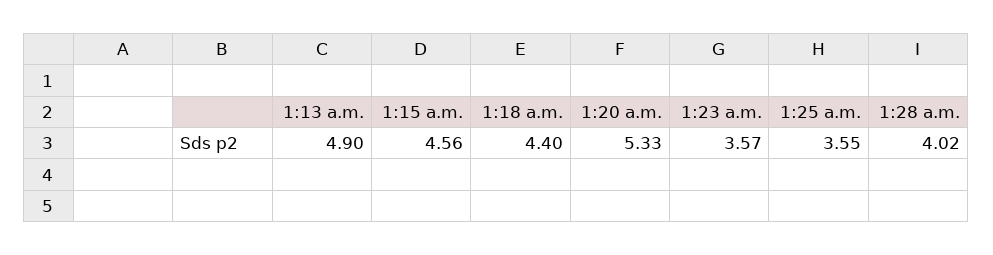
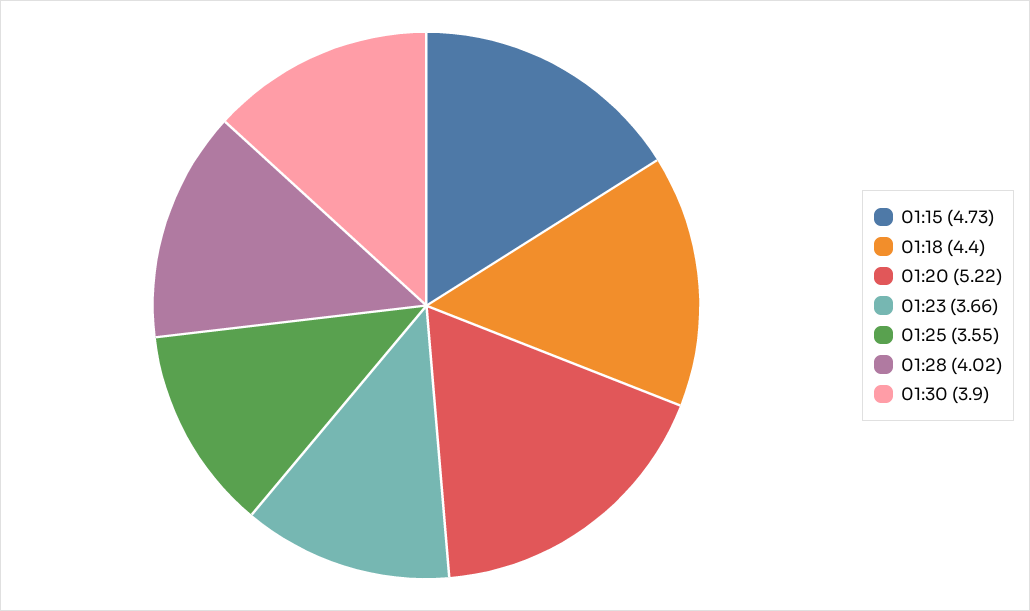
1:13 a.m.: 4.9 -> none
1:15 a.m.: 4.56 -> 4.73
1:20 a.m.: 5.33 -> 5.22
1:23 a.m.: 3.57 -> 3.66
01:30: none -> 3.9

